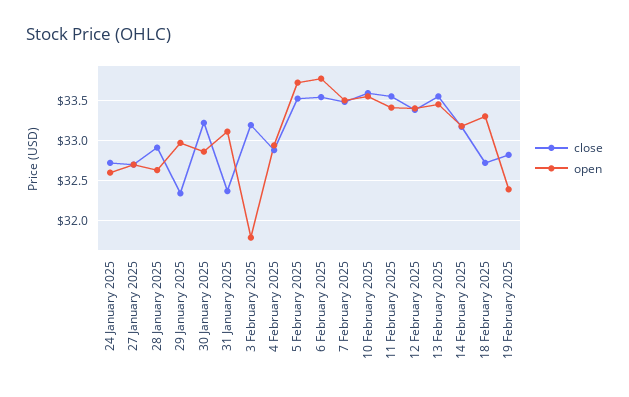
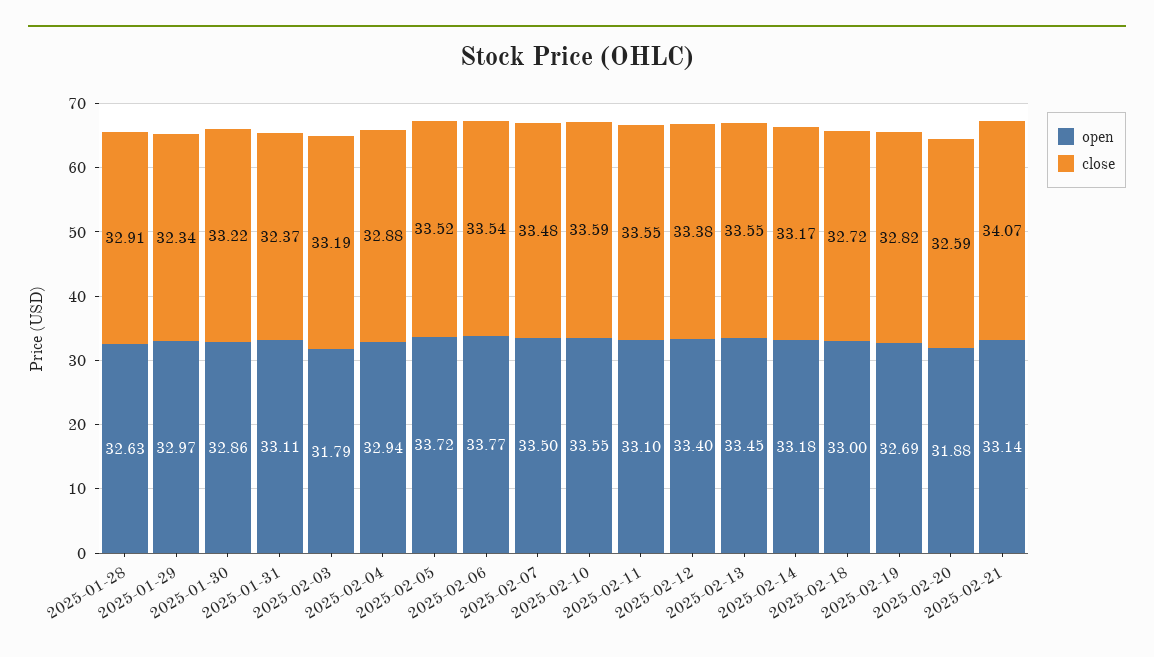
close, 24 January 2025: 32.7 -> none
open, 24 January 2025: 32.6 -> none
close, 27 January 2025: 32.7 -> none
open, 27 January 2025: 32.7 -> none
open, 11 February 2025: 33.4 -> 33.1
open, 18 February 2025: 33.3 -> 33
open, 19 February 2025: 32.4 -> 32.69
open, 2025-02-20: none -> 31.88
close, 2025-02-20: none -> 32.59
open, 2025-02-21: none -> 33.14
close, 2025-02-21: none -> 34.07

